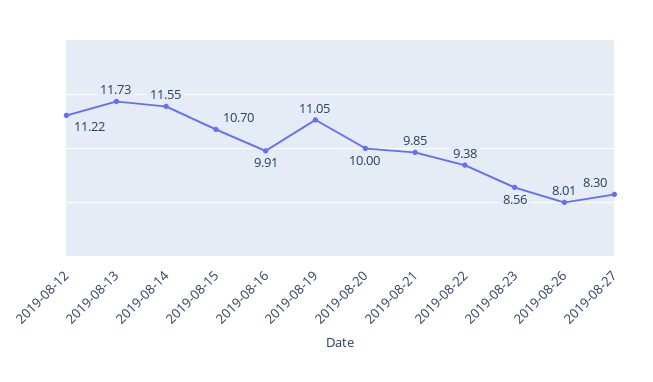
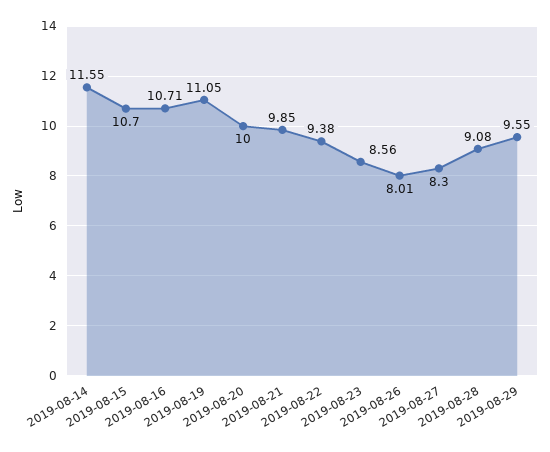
2019-08-12: 11.22 -> none
2019-08-13: 11.73 -> none
2019-08-16: 9.91 -> 10.71
2019-08-28: none -> 9.08
2019-08-29: none -> 9.55

